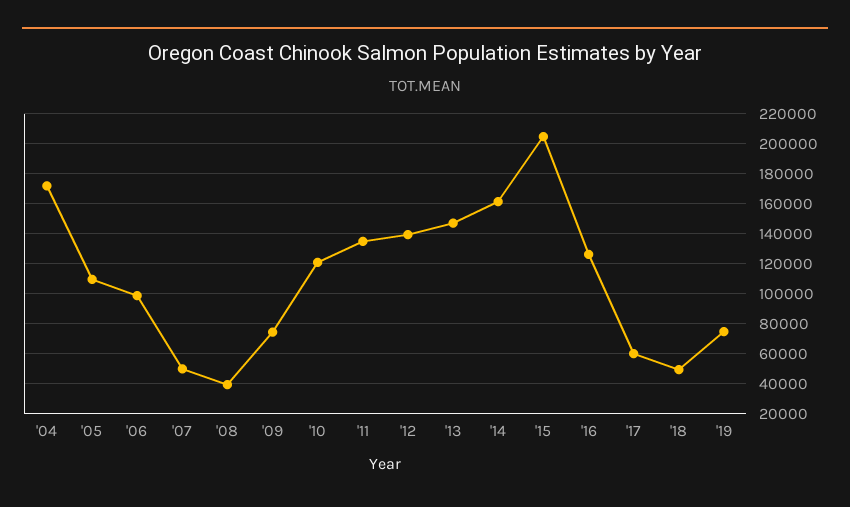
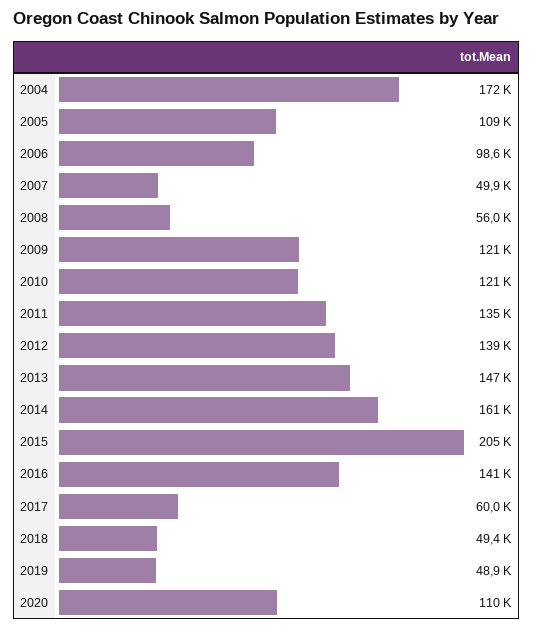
'08: 40000 -> 56000
'09: 75000 -> 121000
'16: 125000 -> 141000
'19: 75000 -> 48900
2020: none -> 110000

